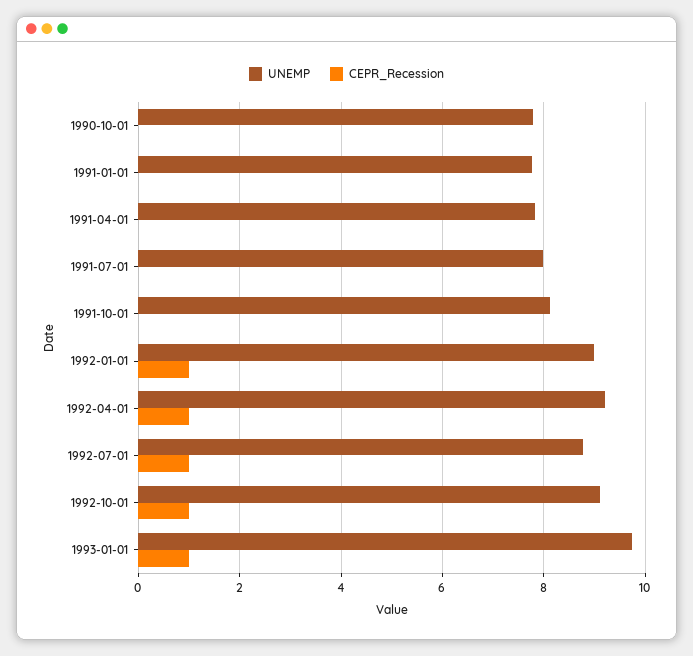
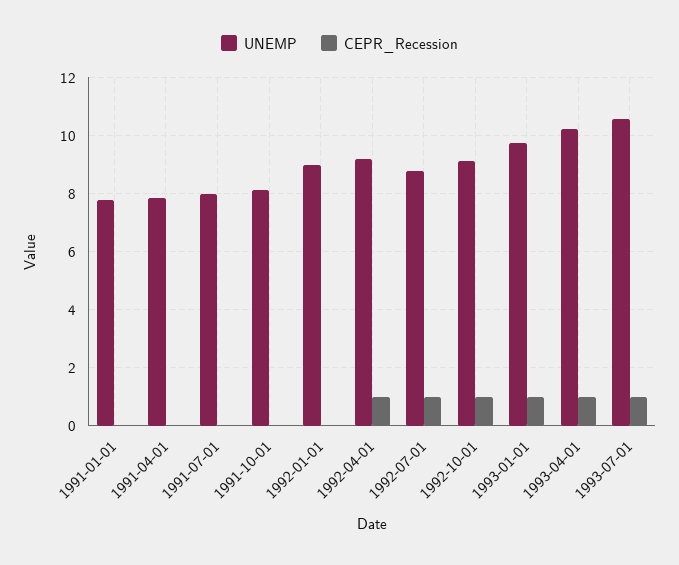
UNEMP, 1990-10-01: 7.8 -> none
CEPR_Recession, 1990-10-01: 0 -> none
CEPR_Recession, 1992-01-01: 1 -> 0
UNEMP, 1993-04-01: none -> 10.25
CEPR_Recession, 1993-04-01: none -> 1
UNEMP, 1993-07-01: none -> 10.5
CEPR_Recession, 1993-07-01: none -> 1

